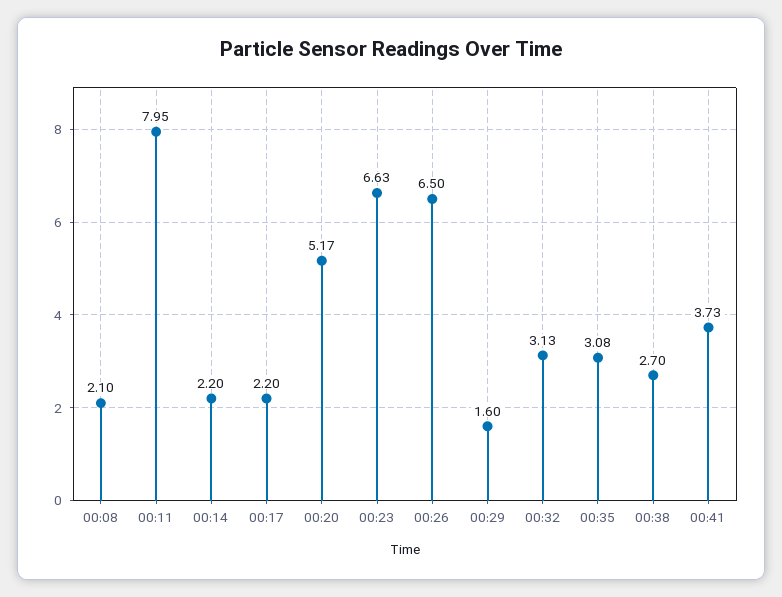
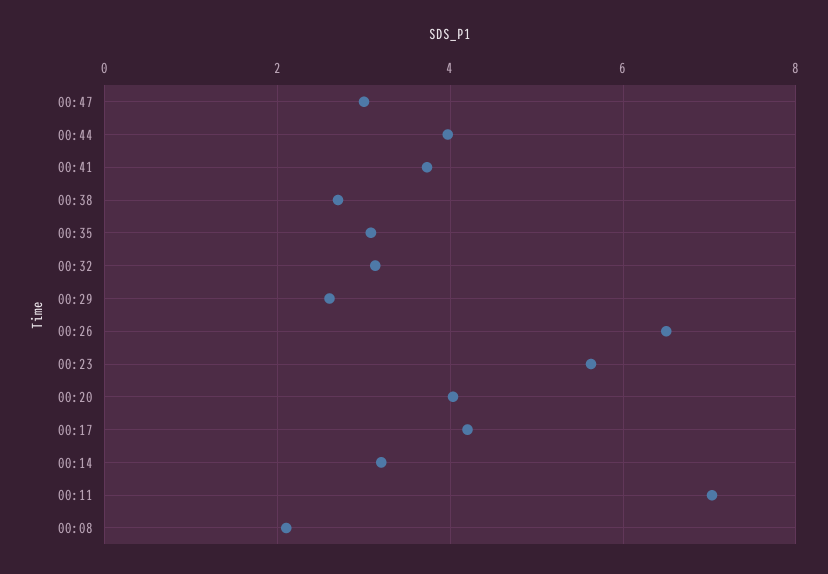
00:11: 7.95 -> 7
00:14: 2.2 -> 3.2
00:17: 2.2 -> 4.2
00:20: 5.17 -> 4
00:23: 6.63 -> 5.6
00:29: 1.6 -> 2.6
00:47: none -> 3
00:44: none -> 4

